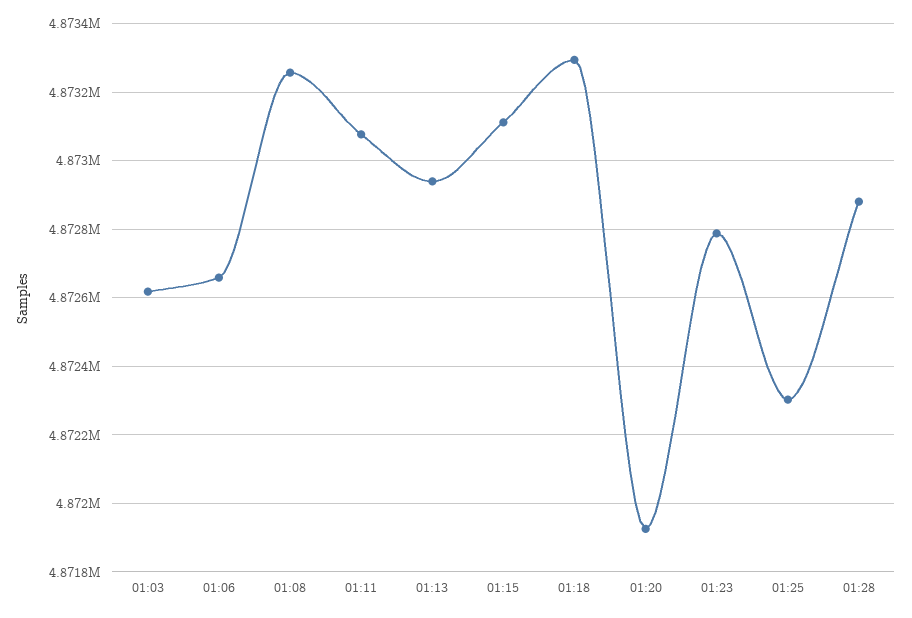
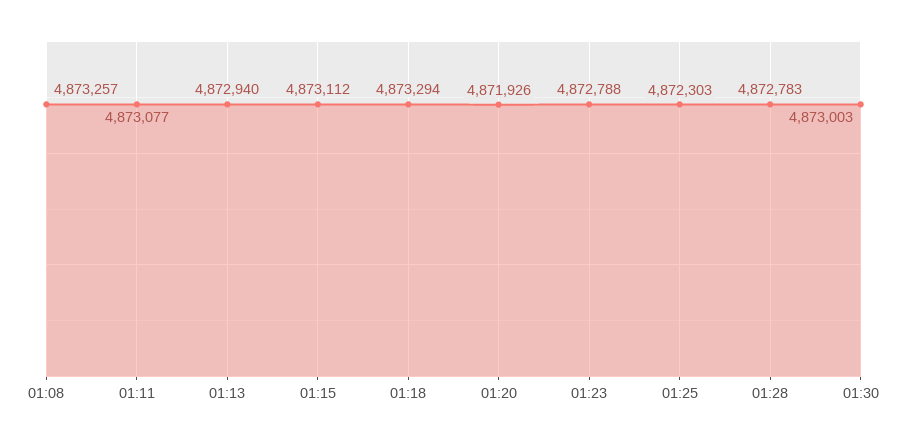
01:03: 4872620 -> none
01:06: 4872660 -> none
01:28: 4872880 -> 4872783
01:30: none -> 4873003

